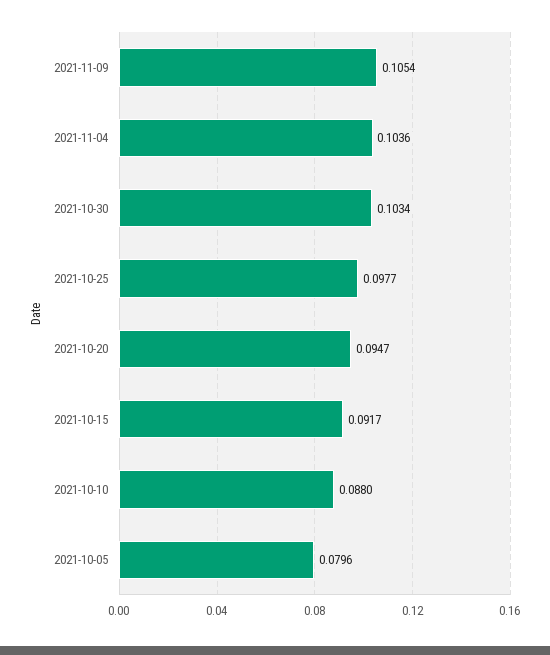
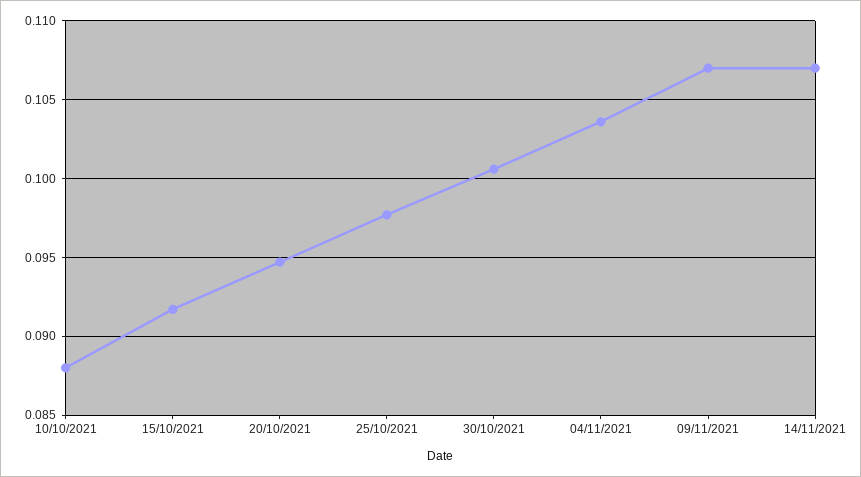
2021-11-09: 0.1054 -> 0.107
2021-10-30: 0.1034 -> 0.1005
2021-10-05: 0.0796 -> none
14/11/2021: none -> 0.107

